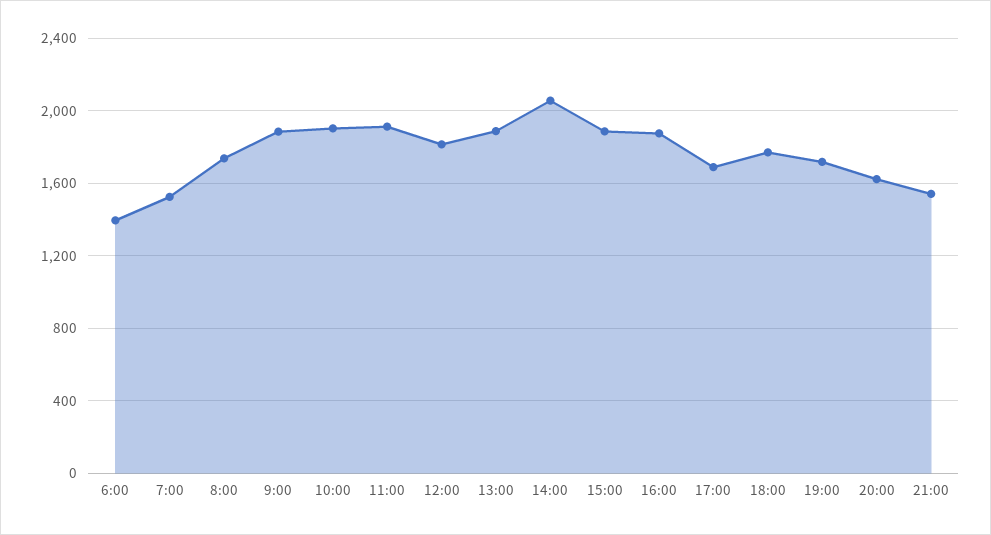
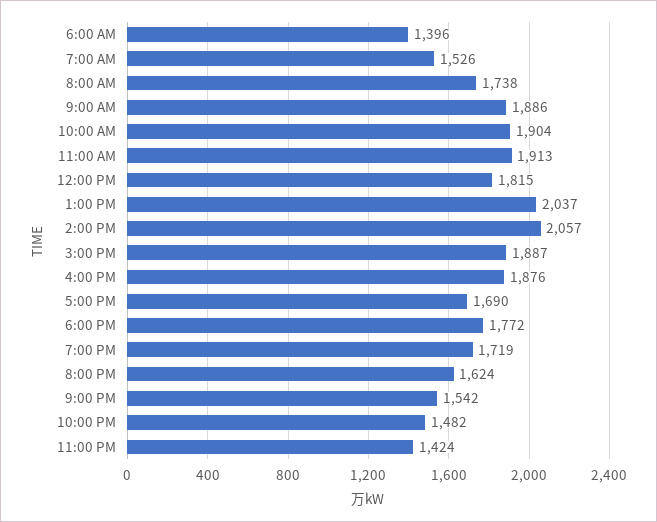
13:00: 1900 -> 2037
10:00 PM: none -> 1482
11:00 PM: none -> 1424

